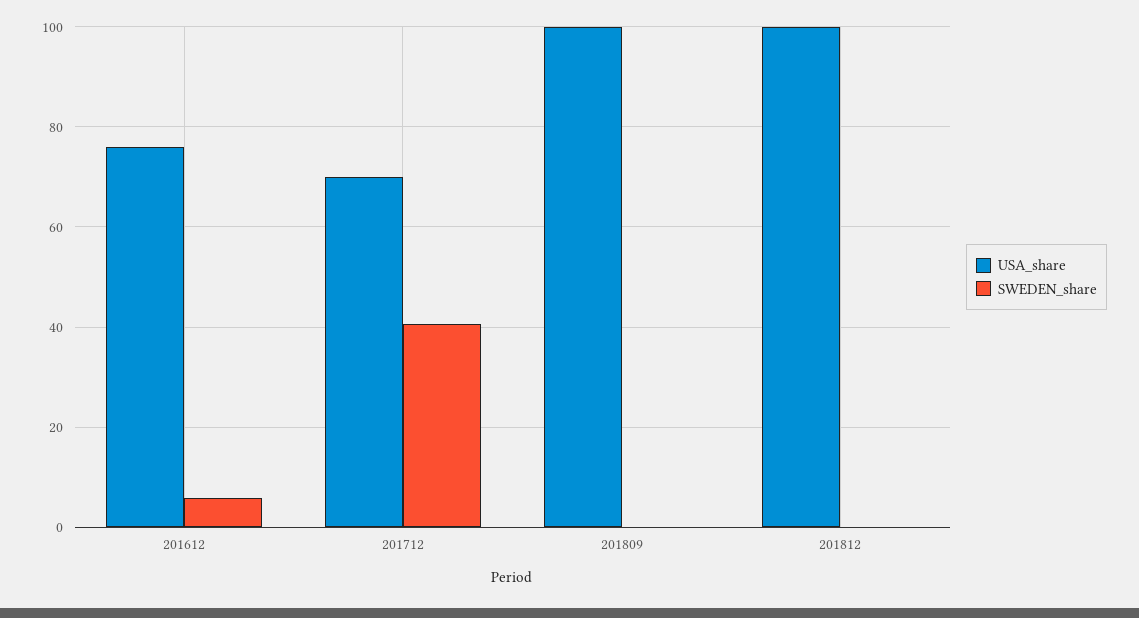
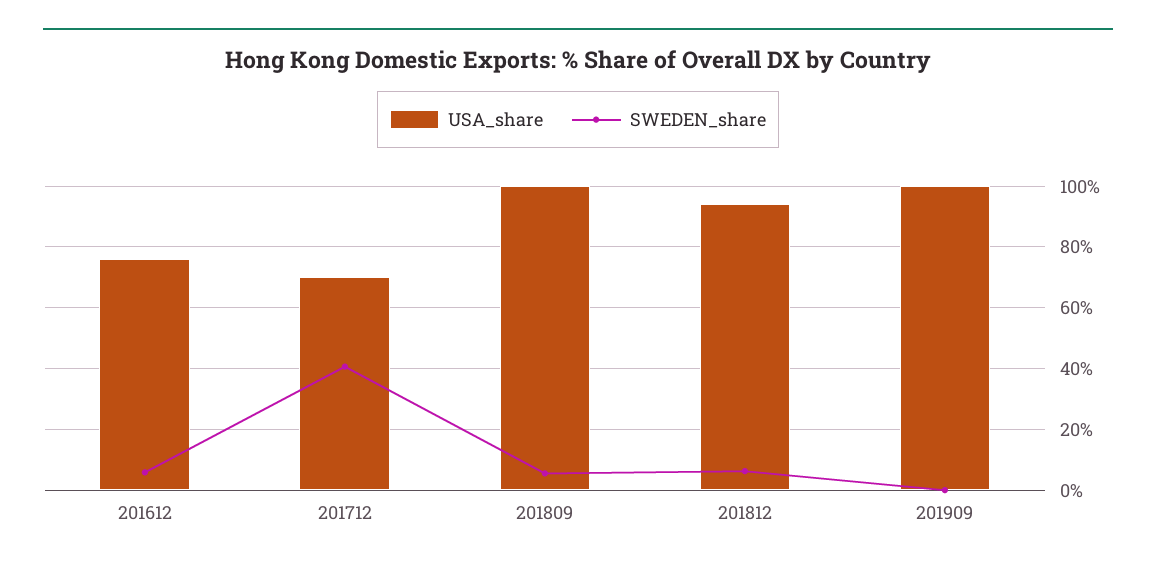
SWEDEN_share, 201809: 0 -> 6
USA_share, 201812: 100 -> 94
SWEDEN_share, 201812: 0 -> 6
USA_share, 201909: none -> 100
SWEDEN_share, 201909: none -> 0

